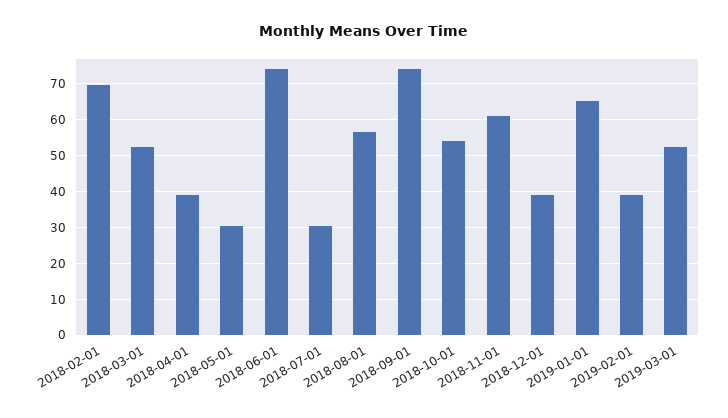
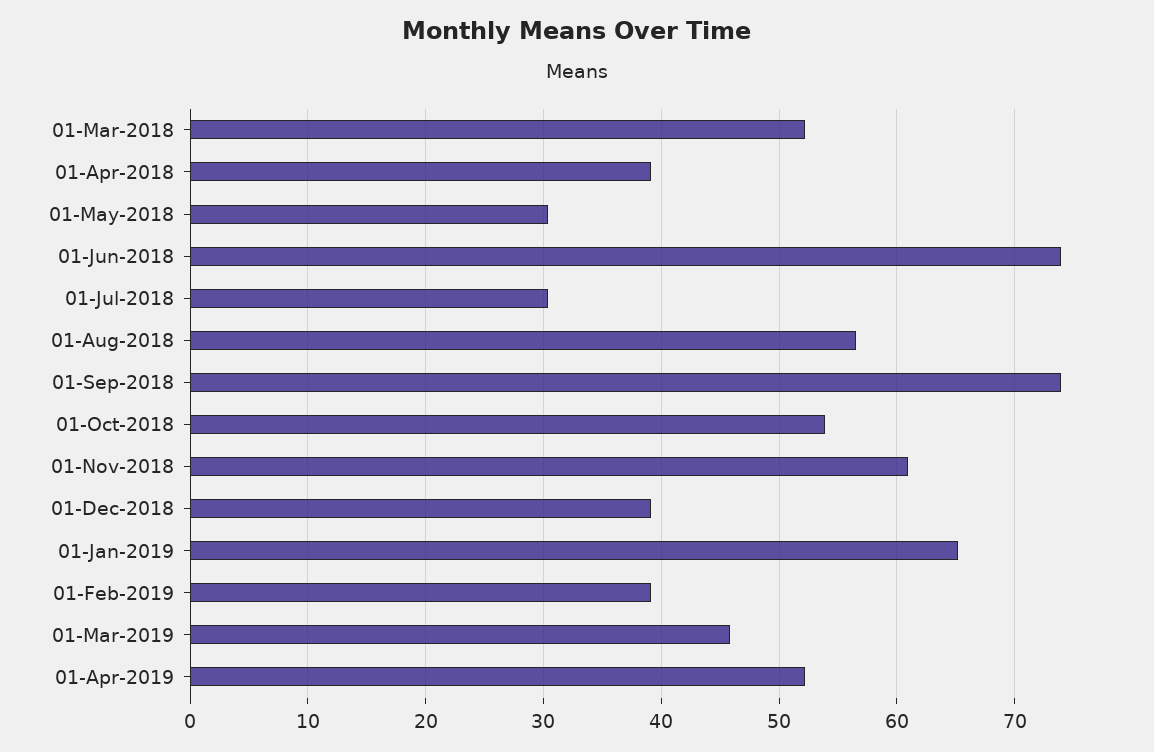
2018-02-01: 70 -> none
2019-03-01: 52 -> 46
01-Apr-2019: none -> 52

